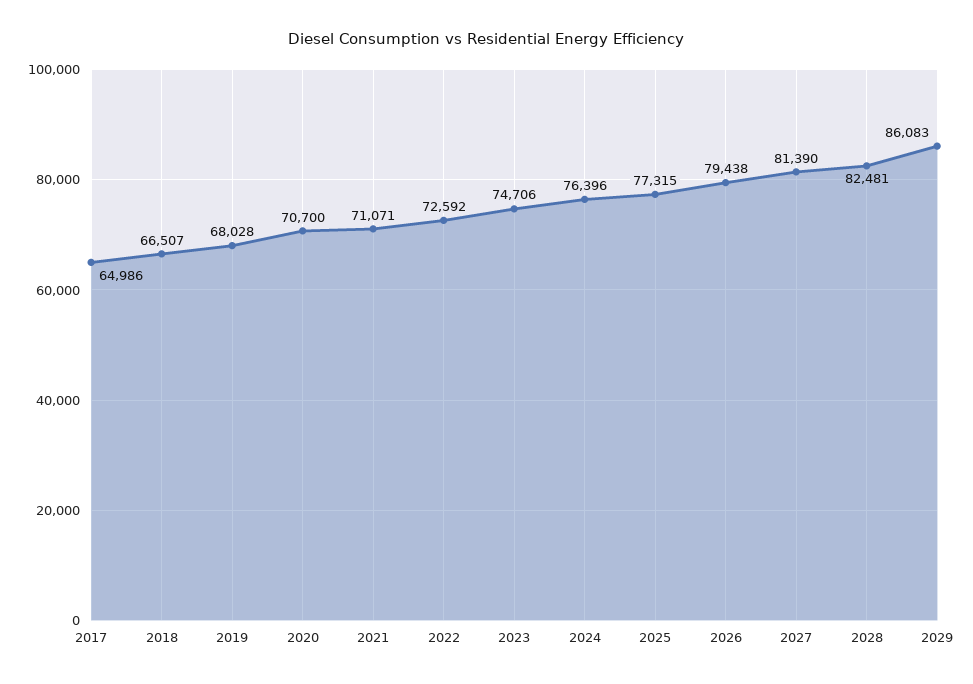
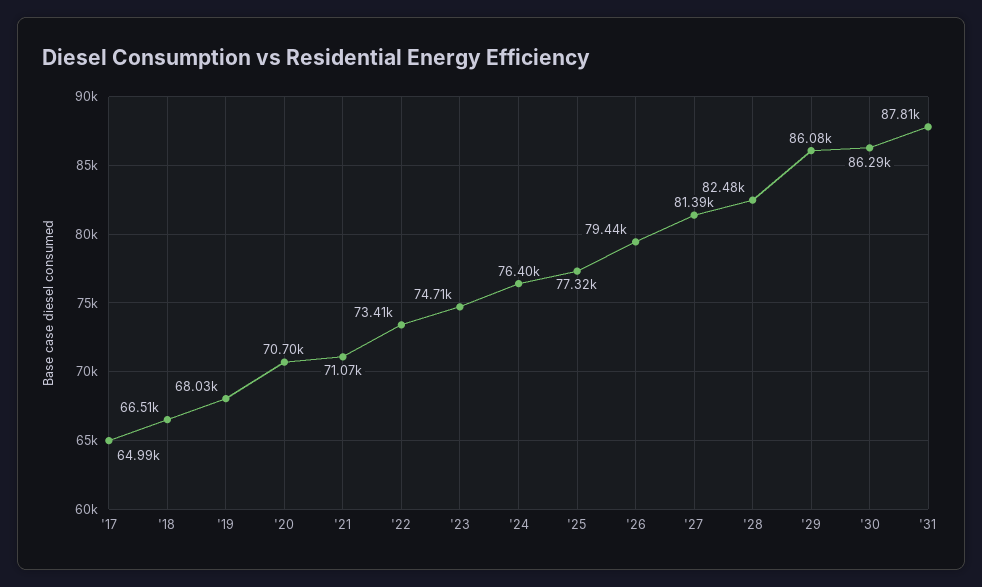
2022: 72592 -> 73410
'30: none -> 86290
'31: none -> 87810

